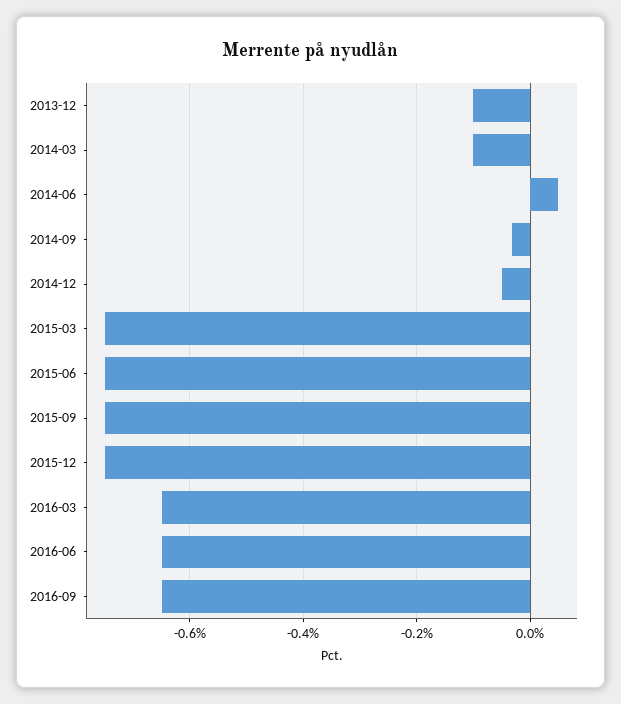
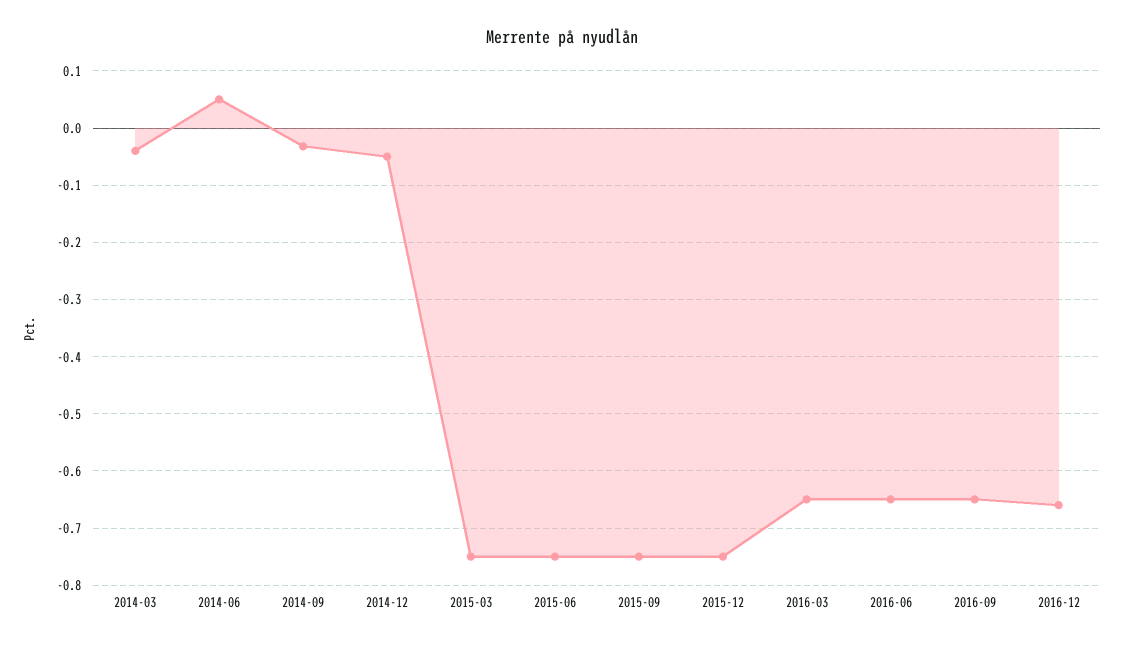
2013-12: -0.1 -> none
2014-03: -0.1 -> -0.04
2016-12: none -> -0.66

